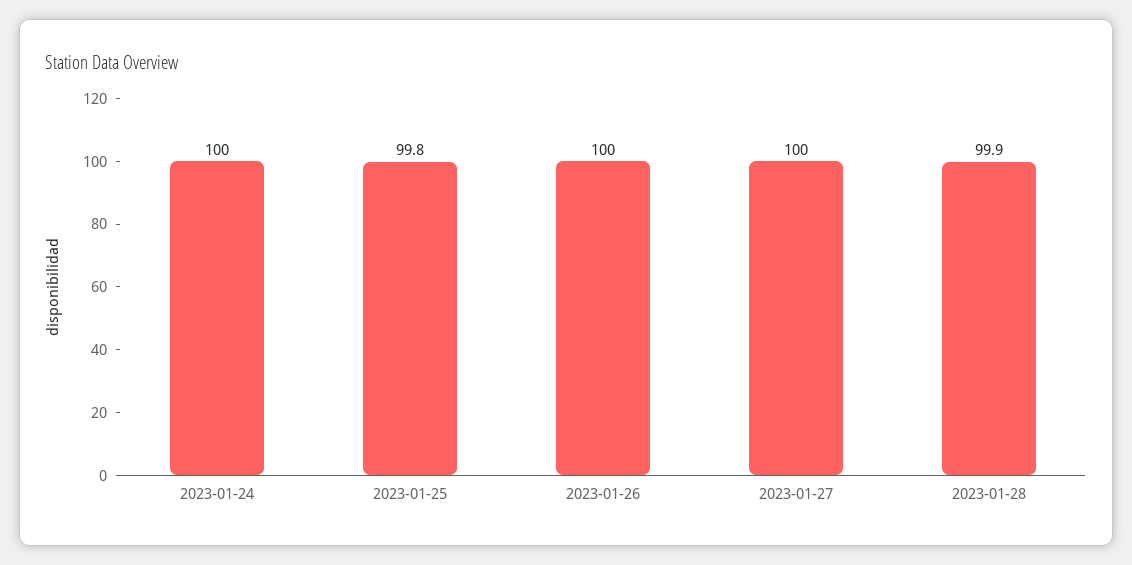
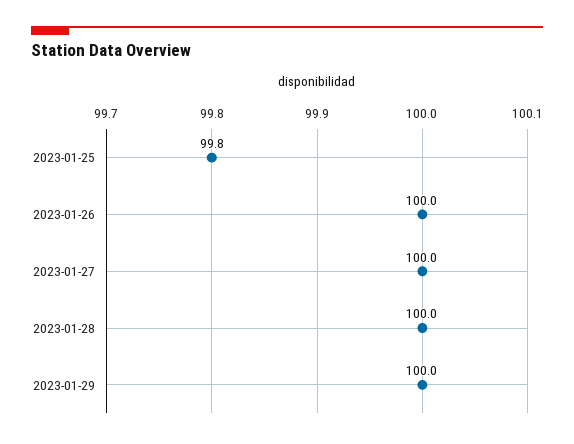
2023-01-24: 100 -> none
2023-01-28: 99.9 -> 100
2023-01-29: none -> 100

